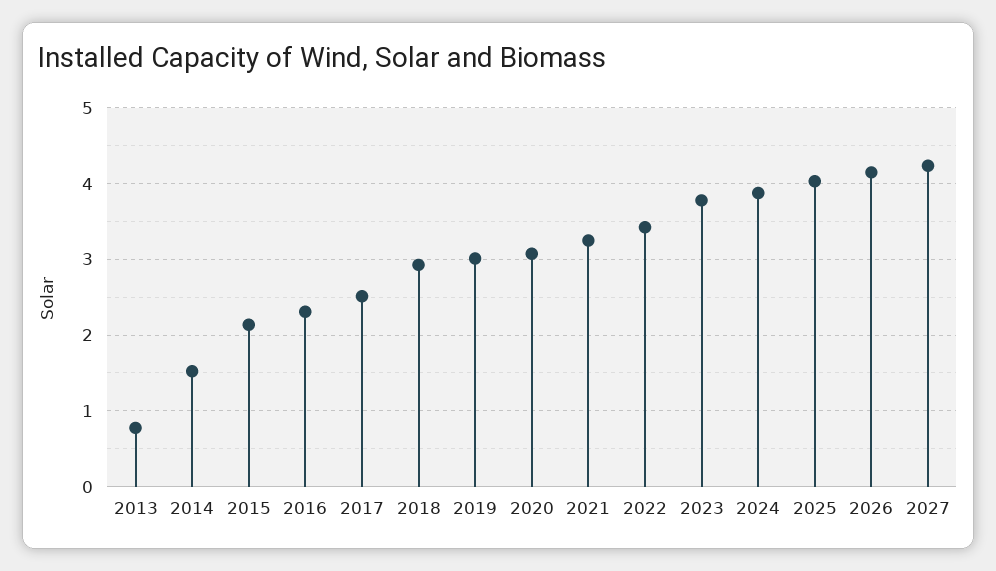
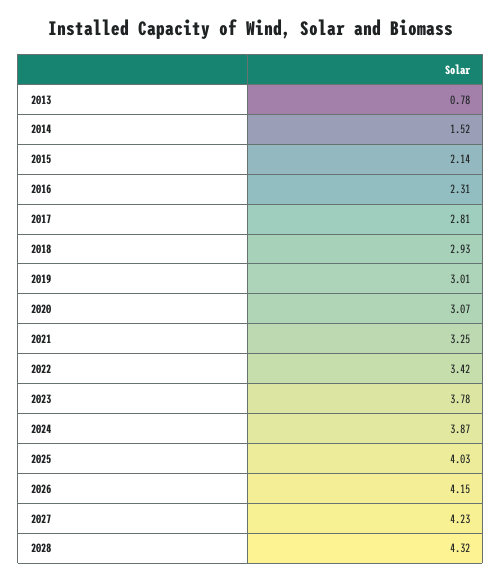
2017: 2.5 -> 2.81
2028: none -> 4.32

